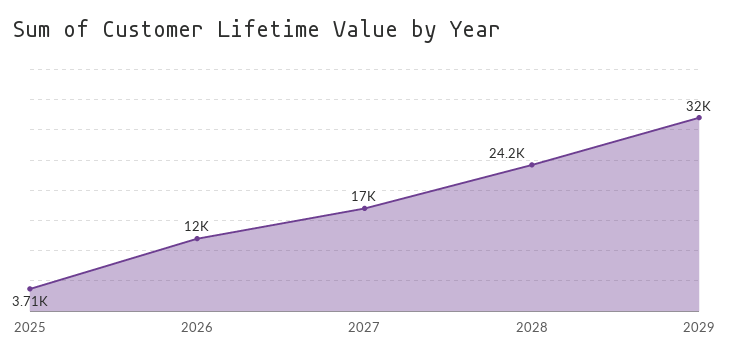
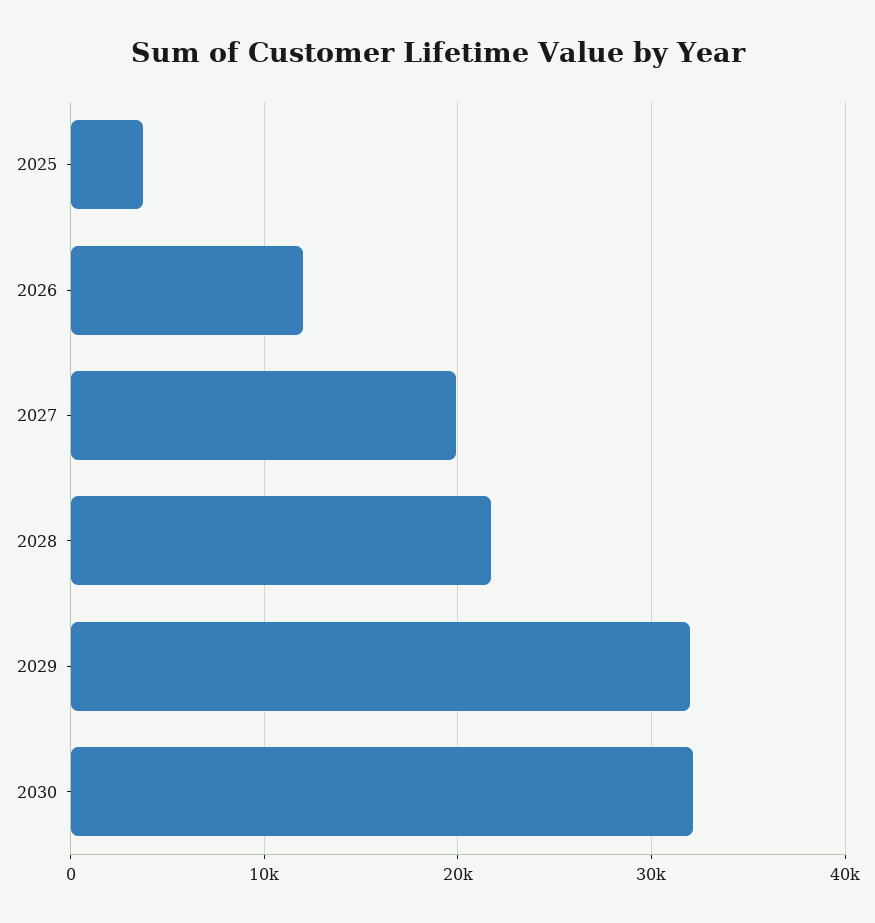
2027: 17000 -> 20000
2028: 24200 -> 22000
2030: none -> 32000

